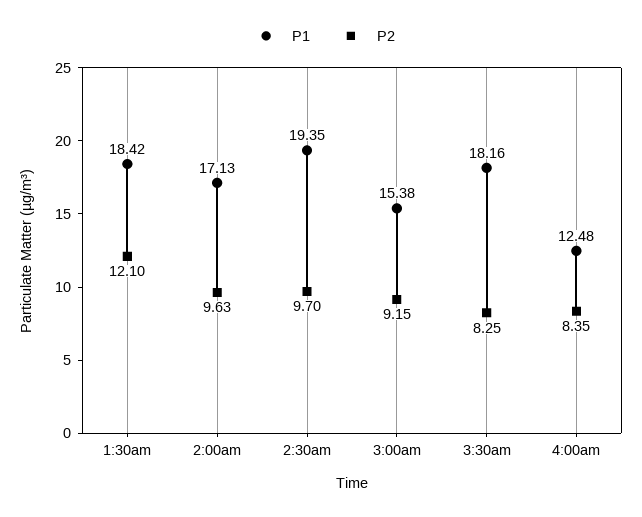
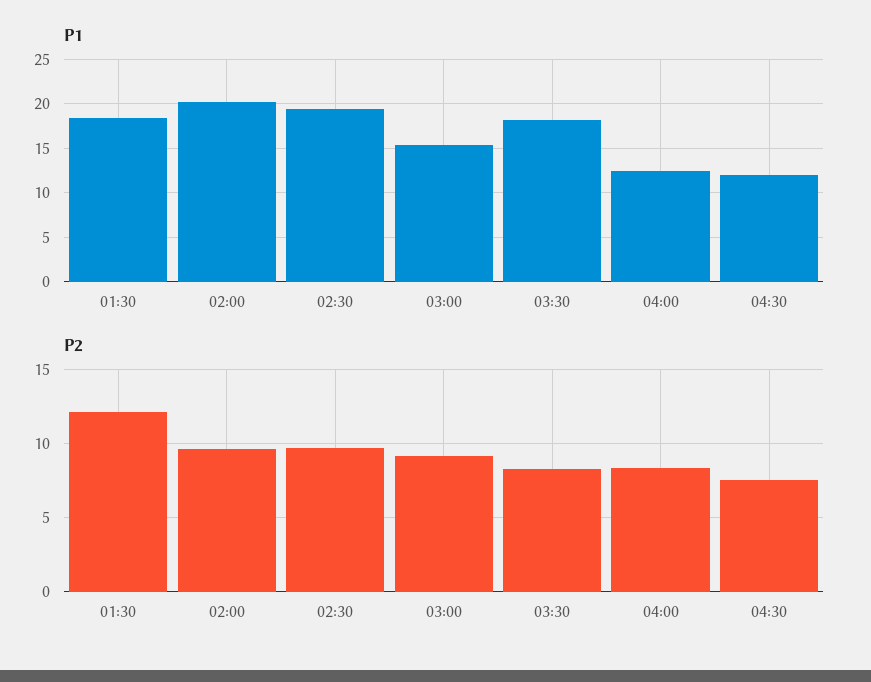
P1, 2:00am: 17.13 -> 20
P1, 04:30: none -> 12
P2, 04:30: none -> 7.5

